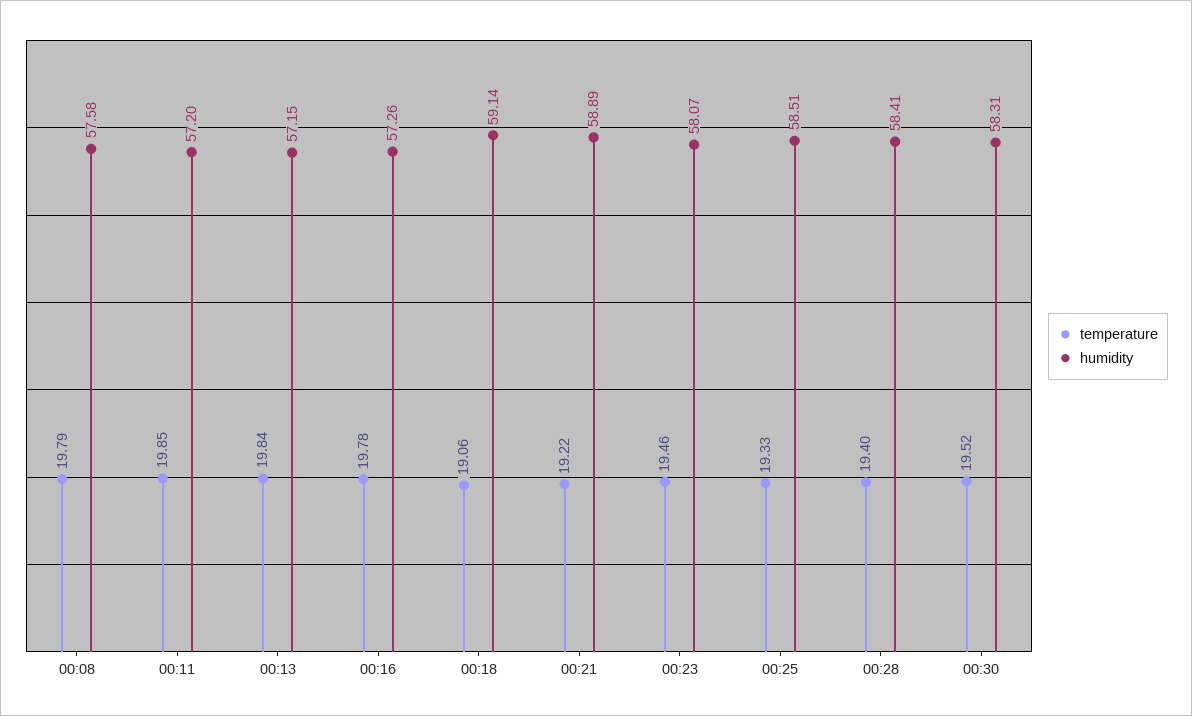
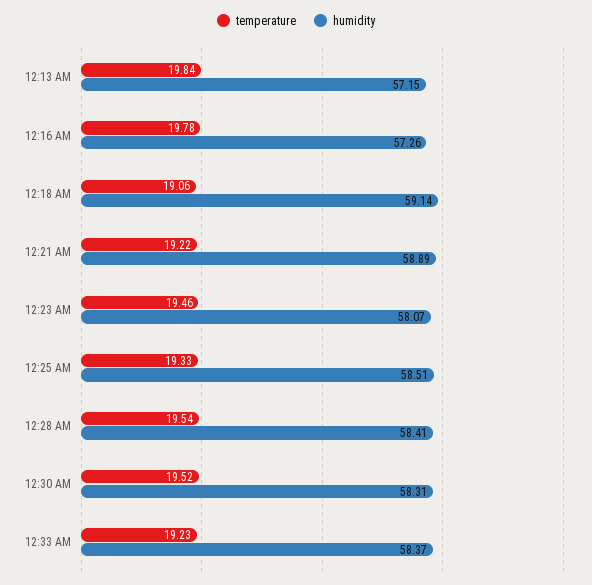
temperature, 00:08: 19.79 -> none
humidity, 00:08: 57.58 -> none
temperature, 00:11: 19.85 -> none
humidity, 00:11: 57.2 -> none
temperature, 00:28: 19.4 -> 19.54
temperature, 12:33 AM: none -> 19.23
humidity, 12:33 AM: none -> 58.37

